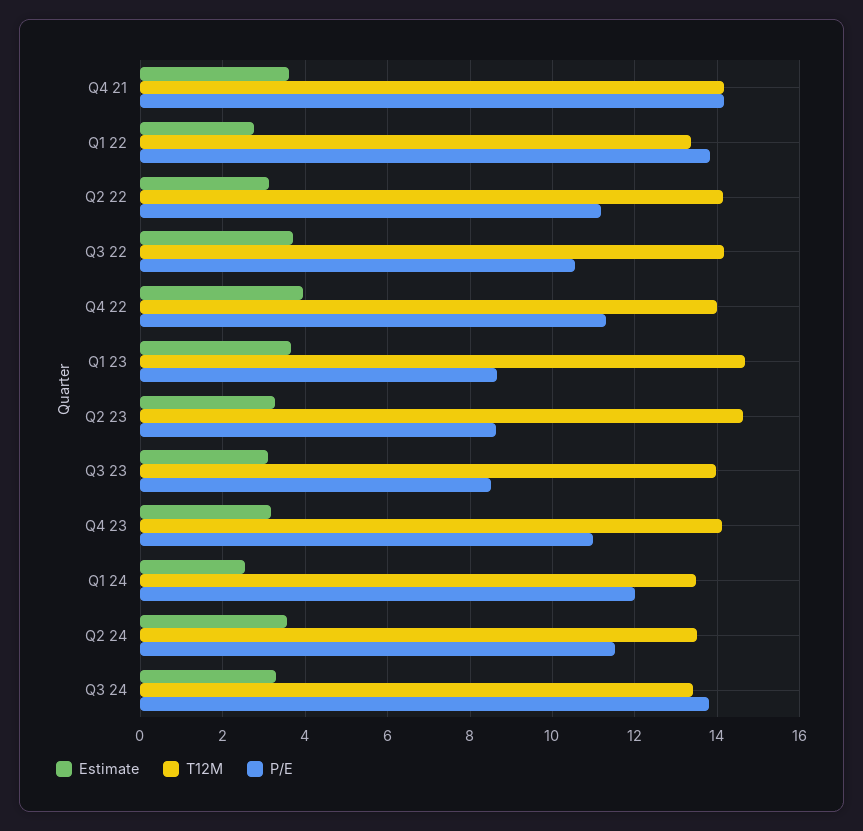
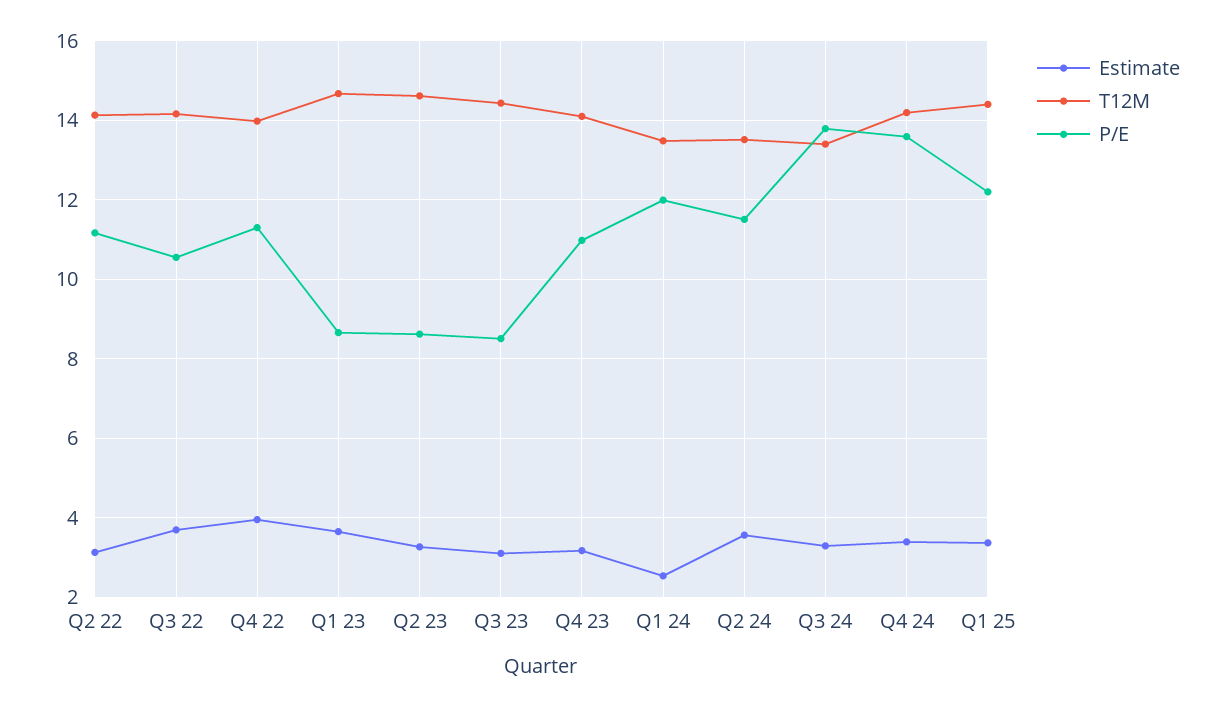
Estimate, Q4 21: 3.6 -> none
T12M, Q4 21: 14.2 -> none
P/E, Q4 21: 14.2 -> none
Estimate, Q1 22: 2.8 -> none
T12M, Q1 22: 13.4 -> none
P/E, Q1 22: 13.8 -> none
T12M, Q3 23: 14 -> 14.4
Estimate, Q4 24: none -> 3.4
T12M, Q4 24: none -> 14.2
P/E, Q4 24: none -> 13.6
Estimate, Q1 25: none -> 3.4
T12M, Q1 25: none -> 14.4
P/E, Q1 25: none -> 12.2

